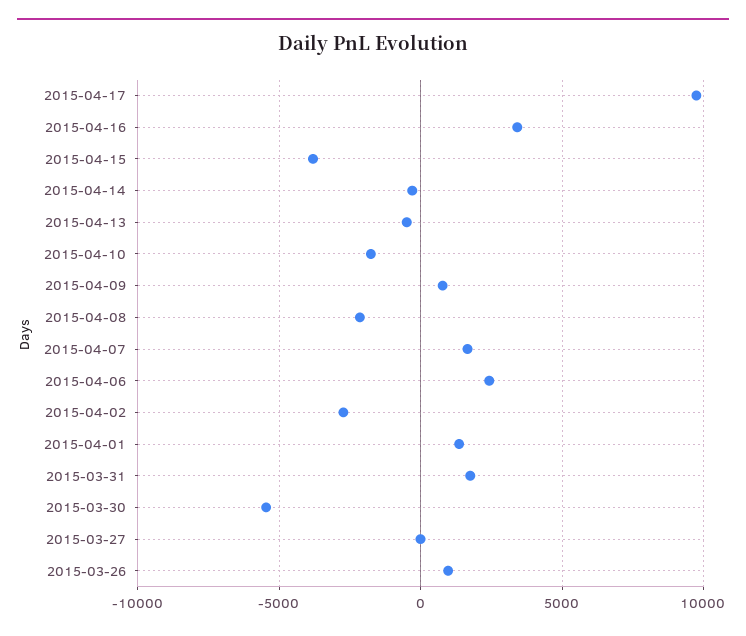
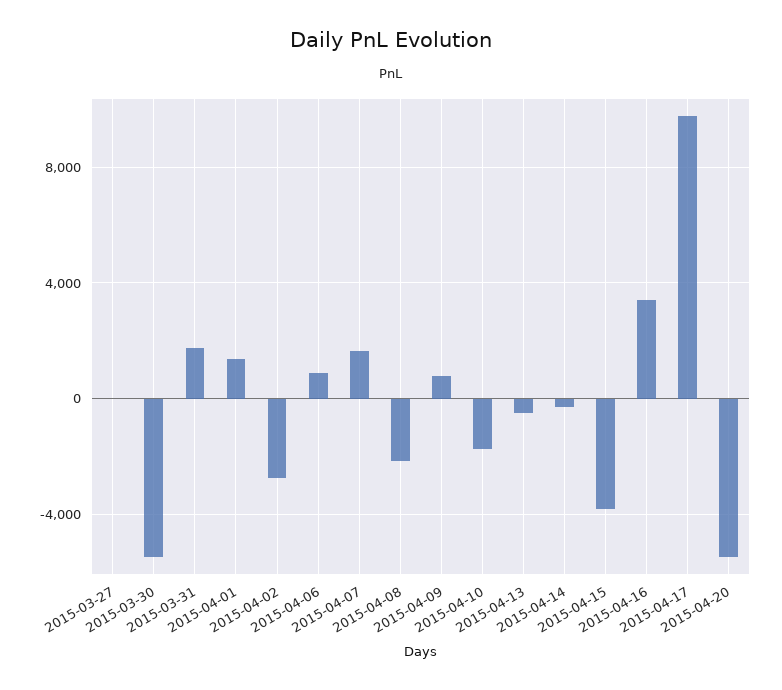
2015-04-06: 2500 -> 1000
2015-03-26: 1000 -> none
2015-04-20: none -> -5500

